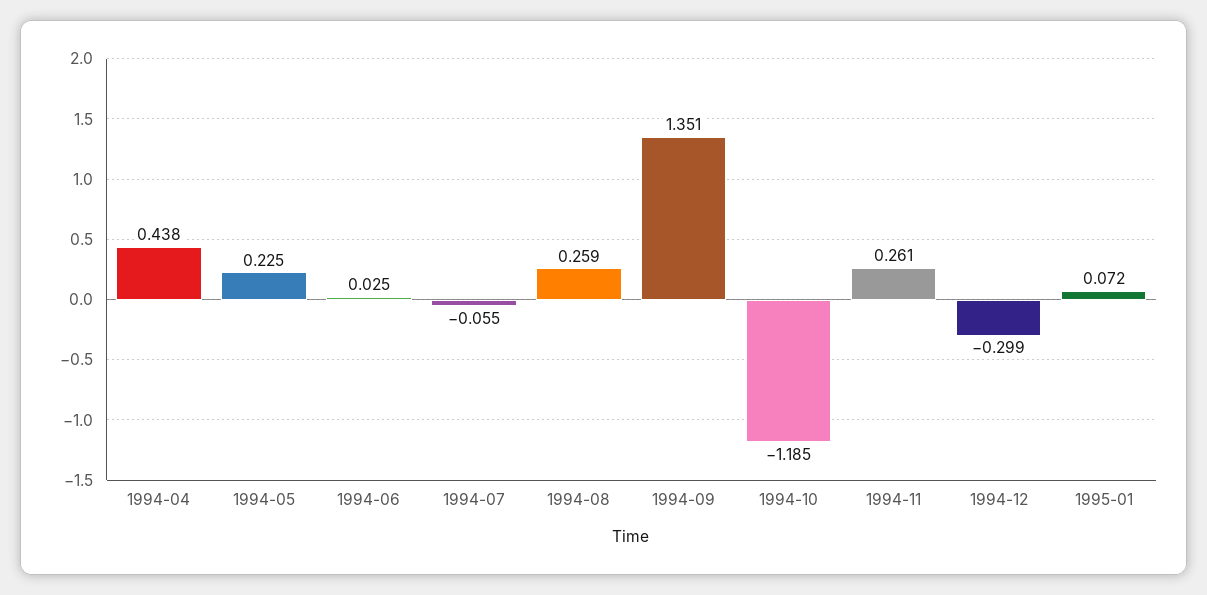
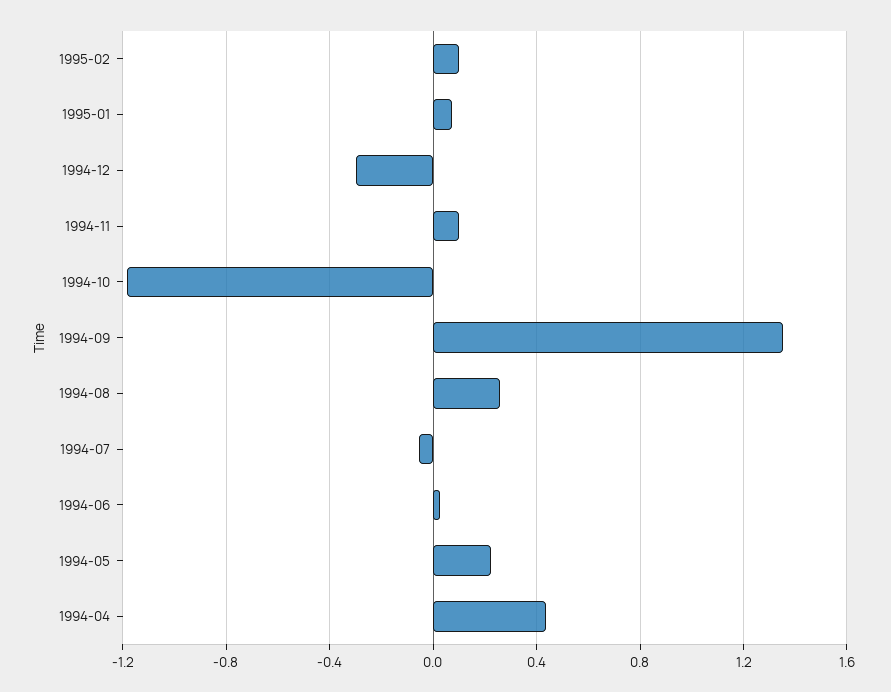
1994-11: 0.261 -> 0.1
1995-02: none -> 0.1

